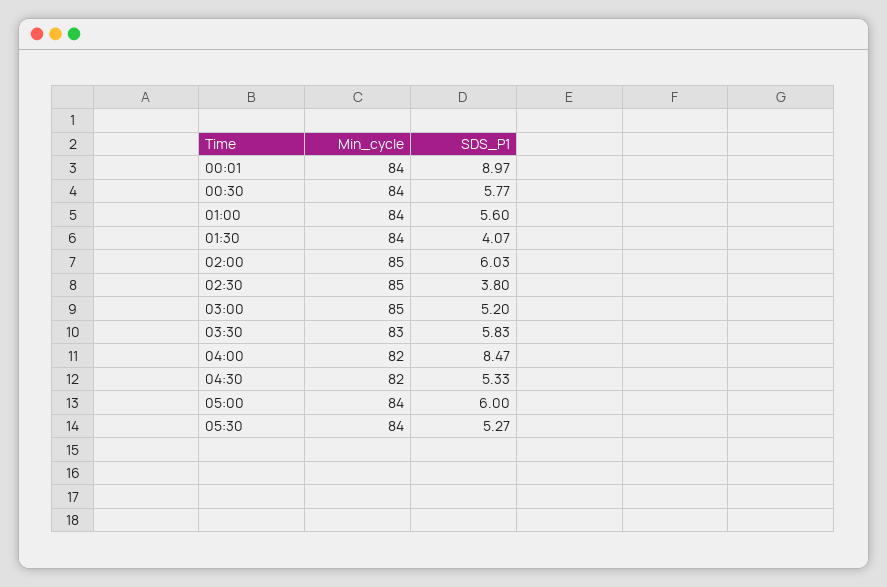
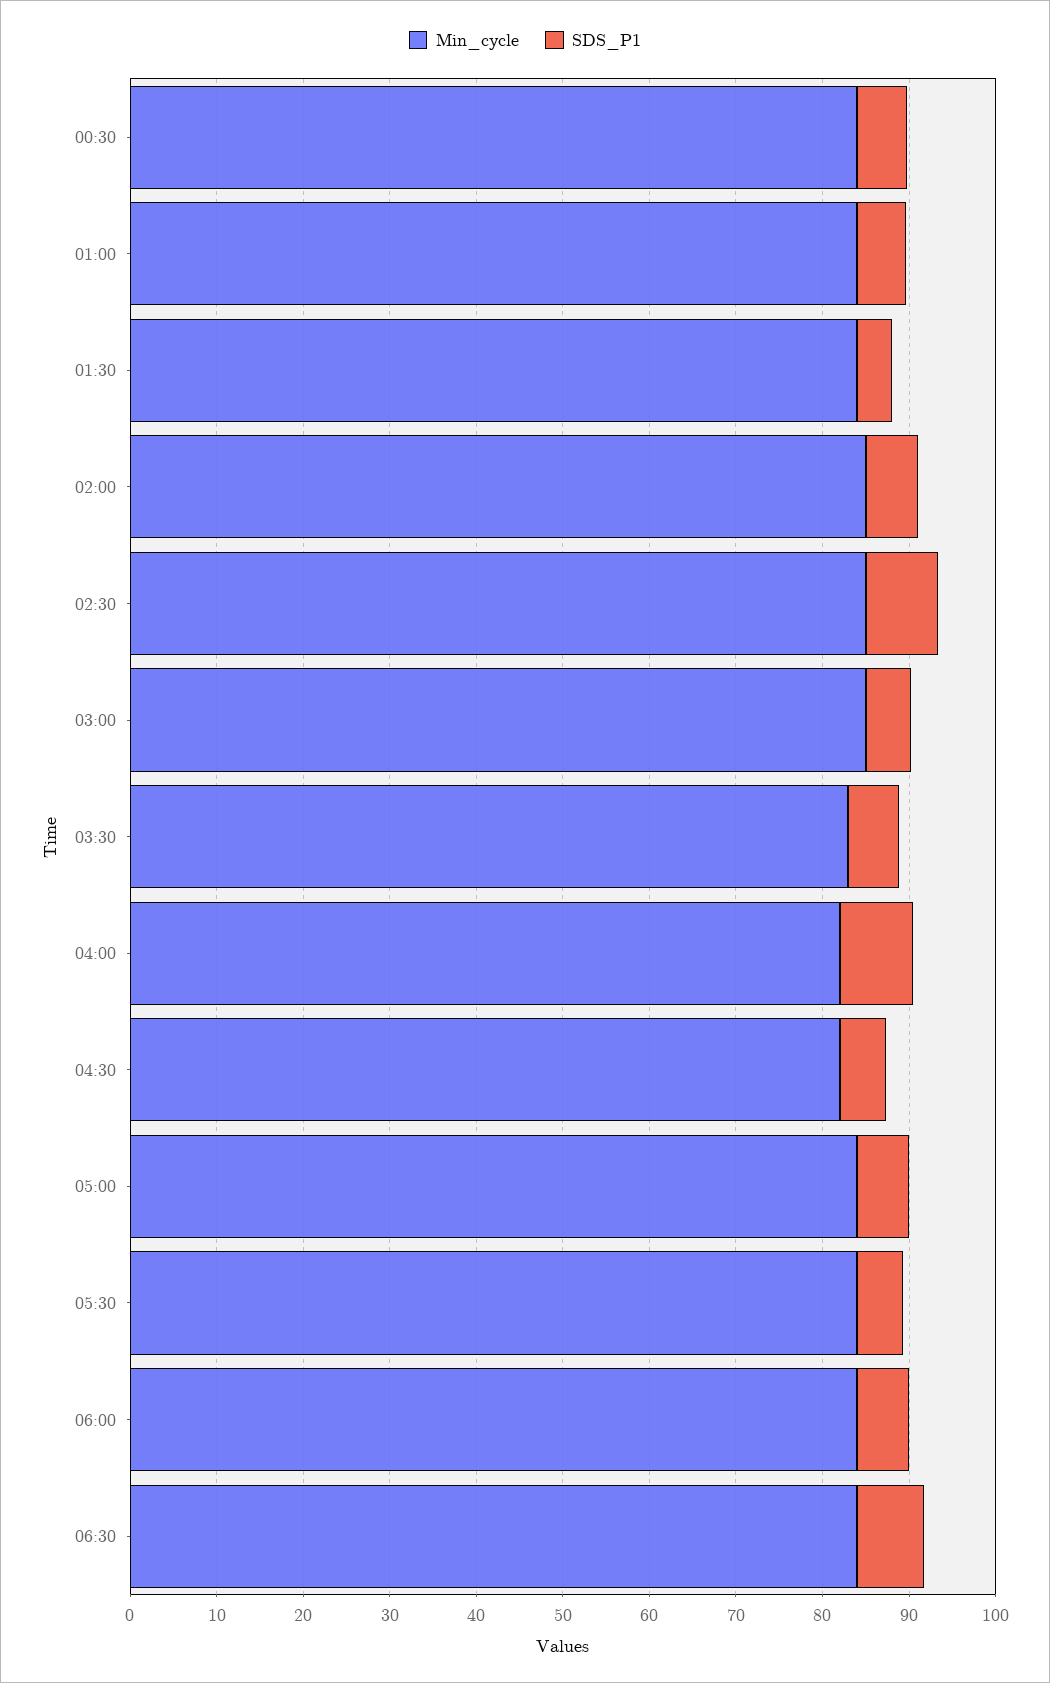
Min_cycle, 00:01: 84 -> none
SDS_P1, 00:01: 8.97 -> none
SDS_P1, 02:30: 3.8 -> 8
Min_cycle, 06:00: none -> 84
SDS_P1, 06:00: none -> 6
Min_cycle, 06:30: none -> 84
SDS_P1, 06:30: none -> 8

